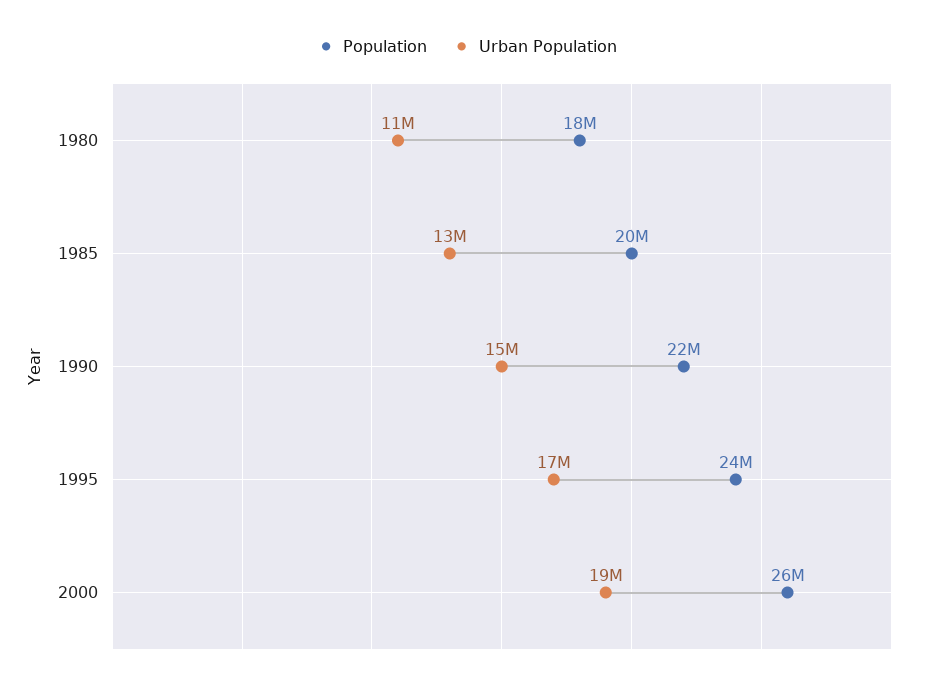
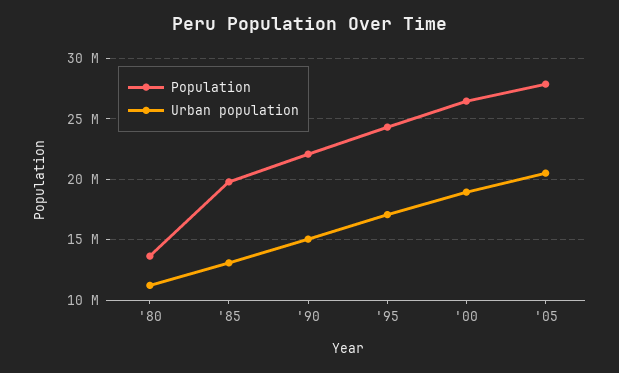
Population, 1980: 18000000 -> 13500000
Population, '05: none -> 28000000
Urban Population, '05: none -> 20500000

